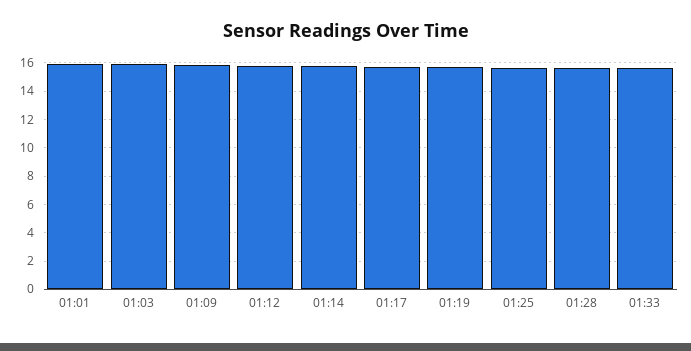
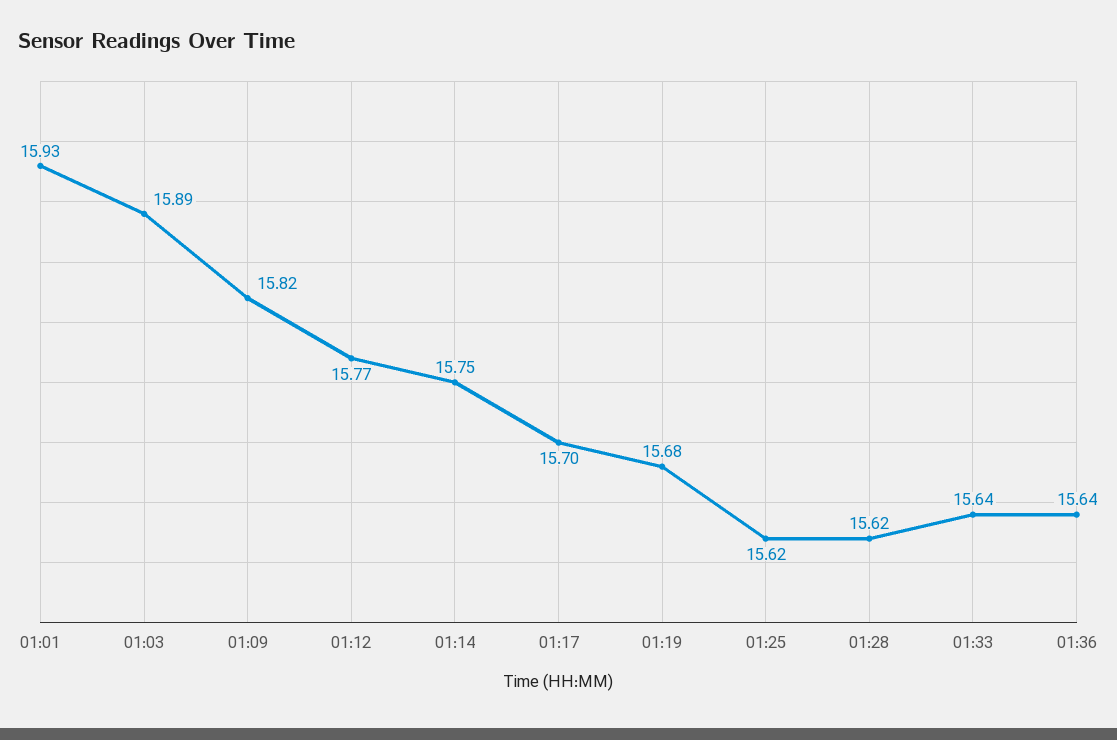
01:36: none -> 15.64

